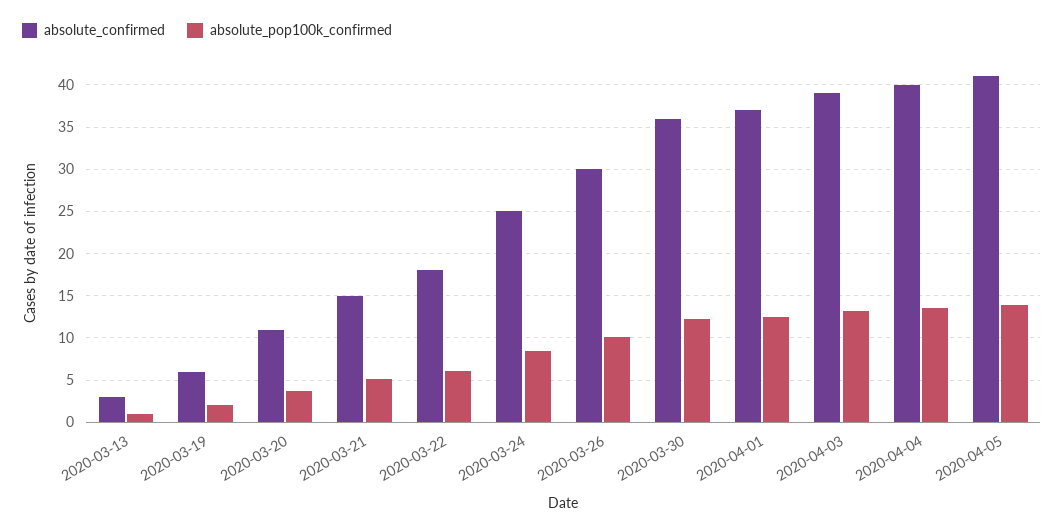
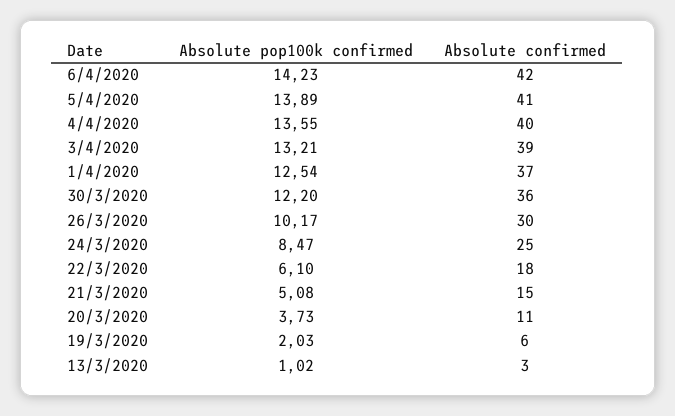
absolute_pop100k_confirmed, 6/4/2020: none -> 14.23
absolute_confirmed, 6/4/2020: none -> 42

